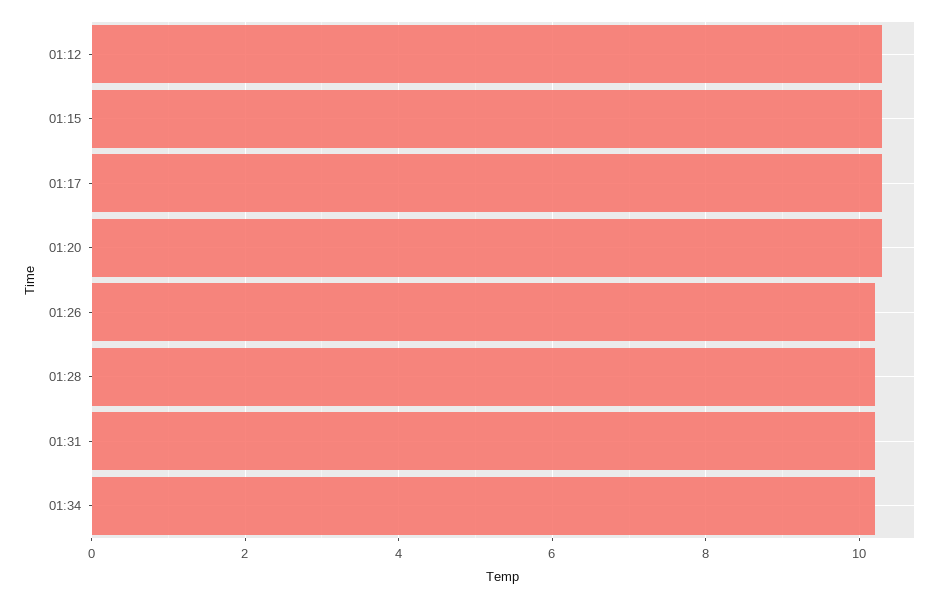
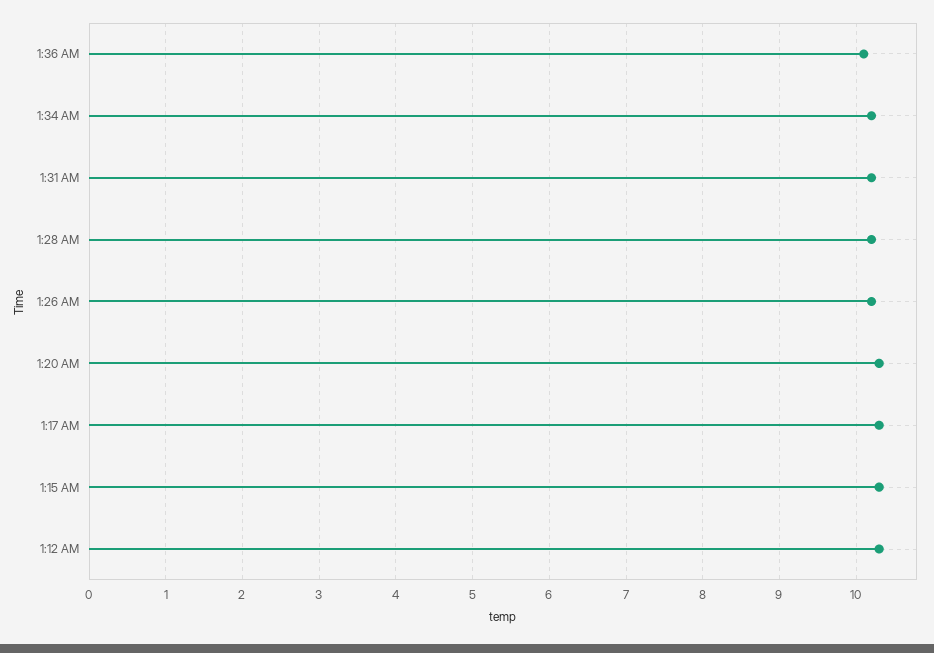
1:36 AM: none -> 10.1

